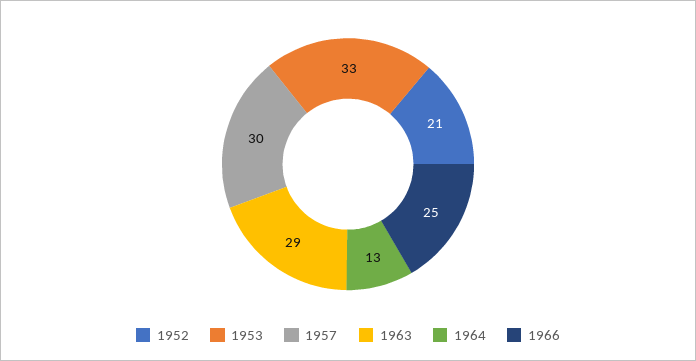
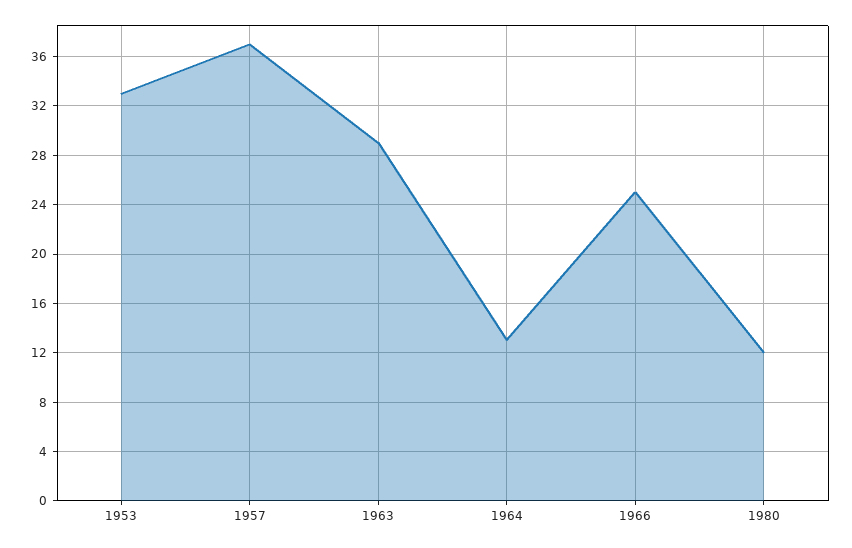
1952: 21 -> none
1957: 30 -> 37
1980: none -> 12

